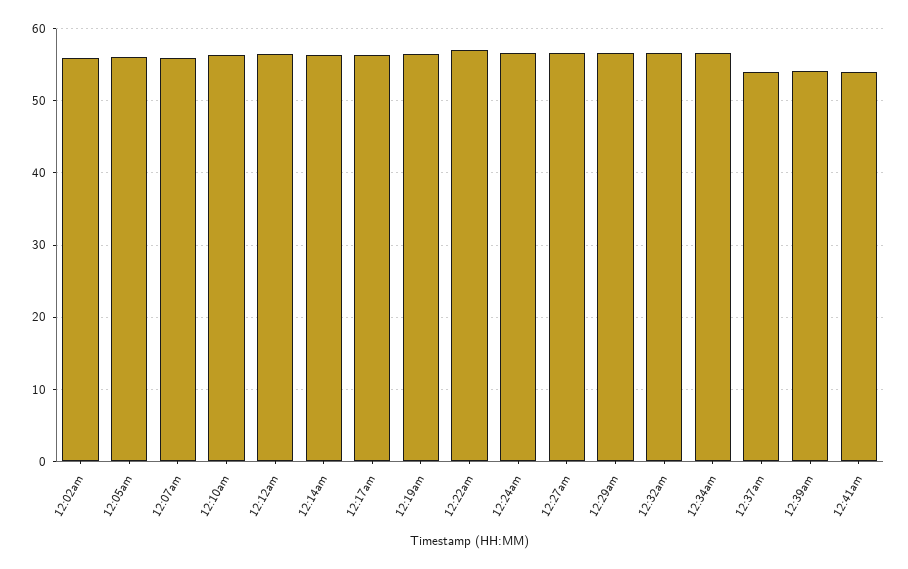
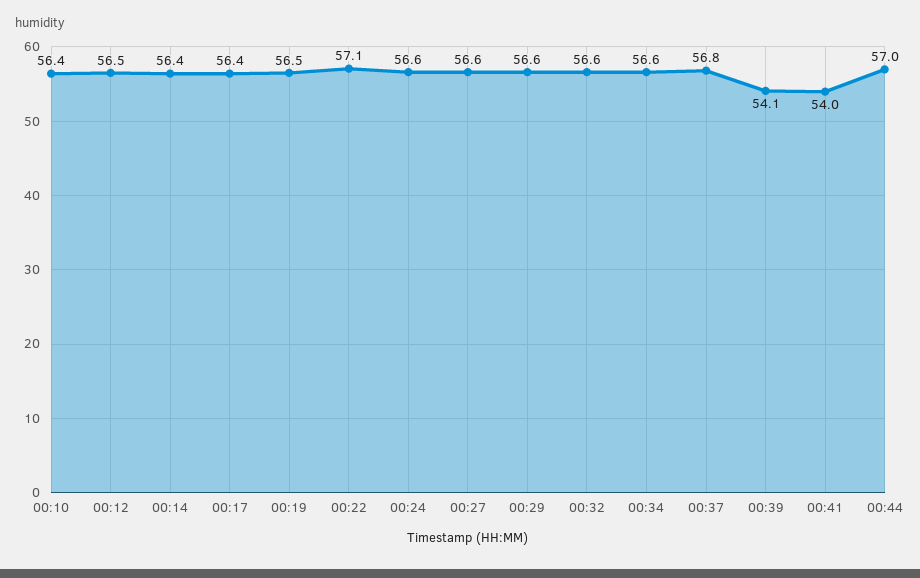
12:02am: 56 -> none
12:05am: 56 -> none
12:07am: 56 -> none
12:37am: 54 -> 56.8
00:44: none -> 57

